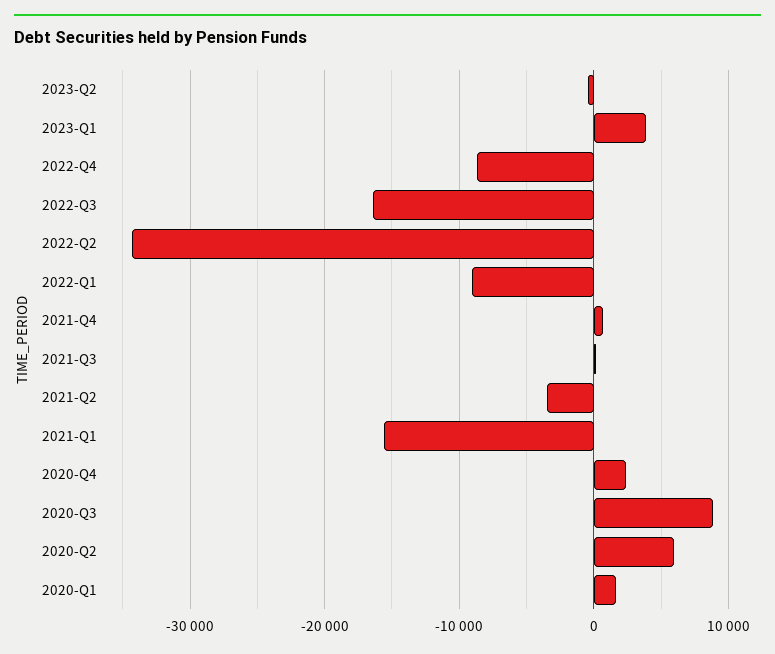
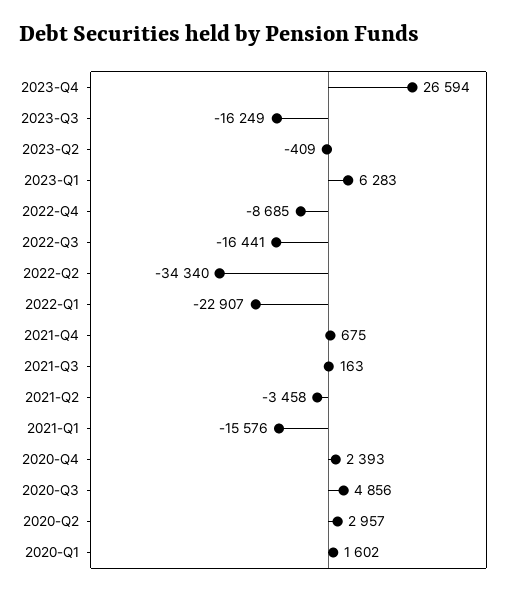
2023-Q1: 4000 -> 6283
2022-Q1: -9000 -> -22907
2020-Q3: 9000 -> 4856
2020-Q2: 6000 -> 2957
2023-Q4: none -> 26594
2023-Q3: none -> -16249

